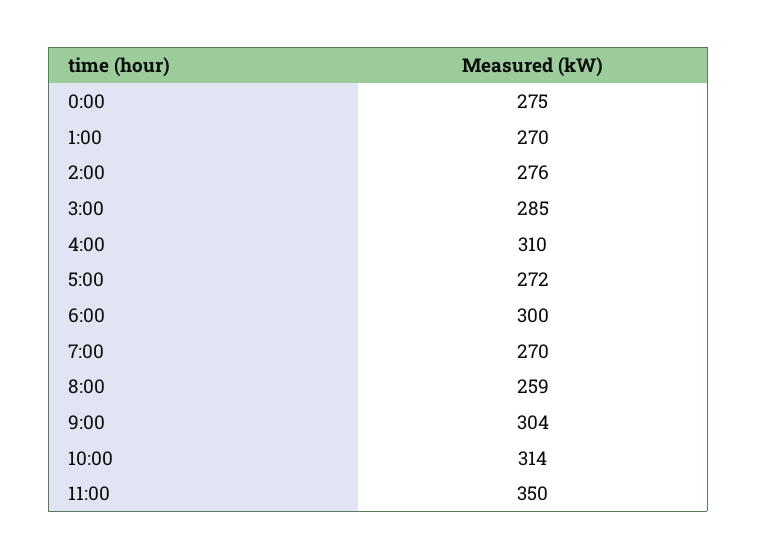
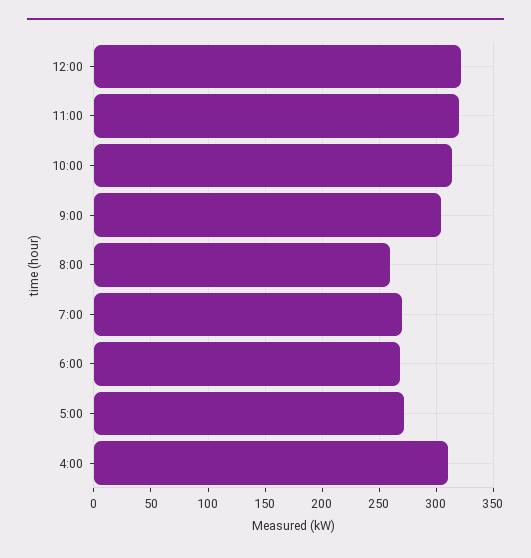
0:00: 275 -> none
1:00: 270 -> none
2:00: 276 -> none
3:00: 285 -> none
6:00: 300 -> 270
11:00: 350 -> 320
12:00: none -> 320

